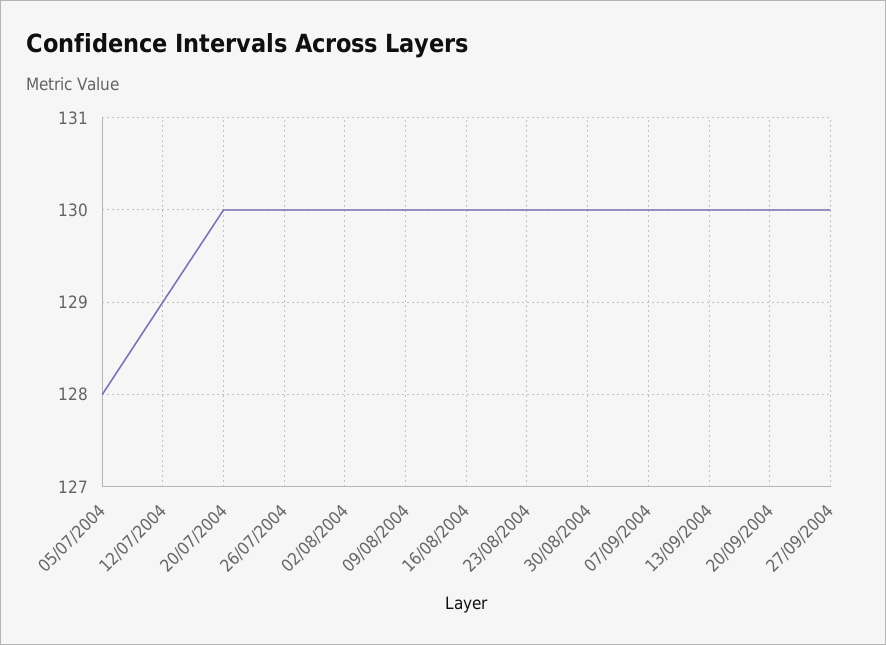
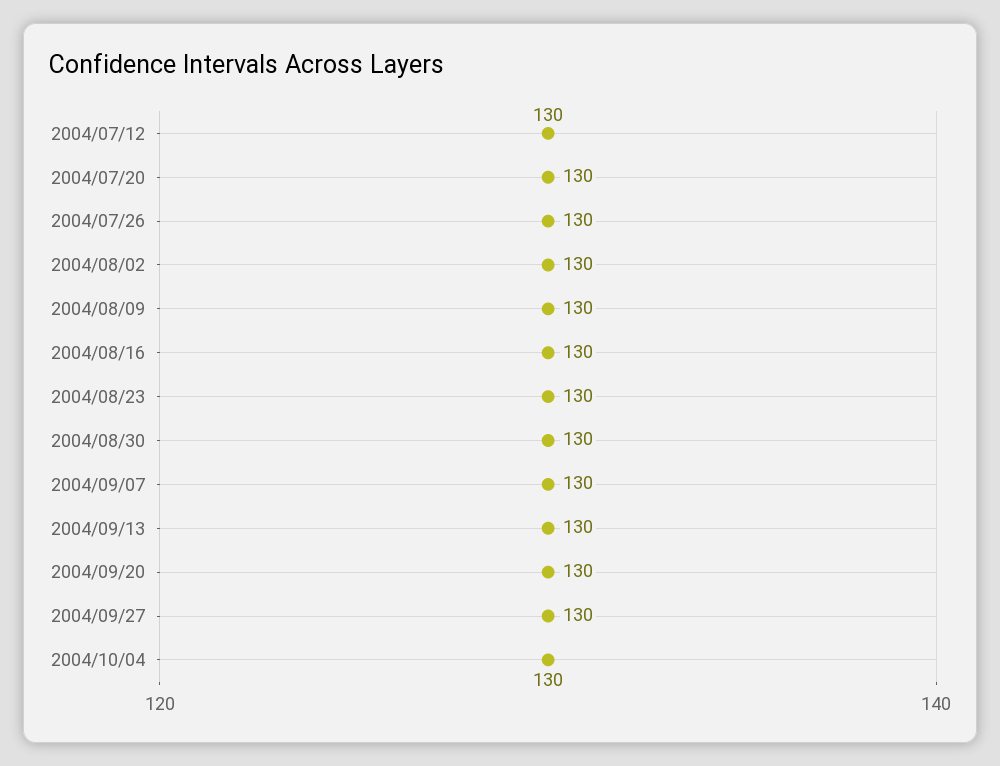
05/07/2004: 128 -> none
12/07/2004: 129 -> 130
2004/10/04: none -> 130

